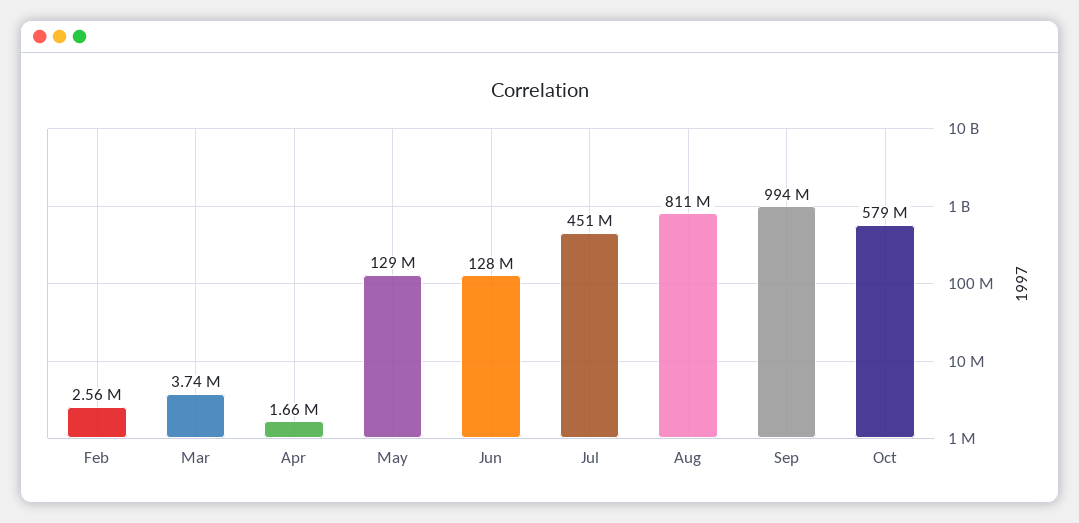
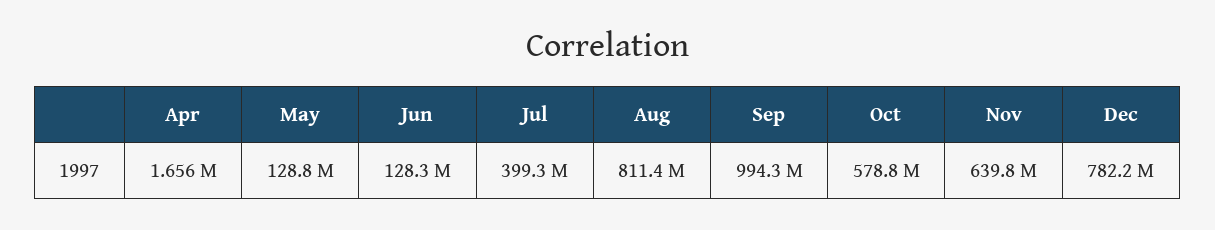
Feb: 2560000 -> none
Mar: 3740000 -> none
Jul: 451000000 -> 399300000
Nov: none -> 639800000
Dec: none -> 782200000

